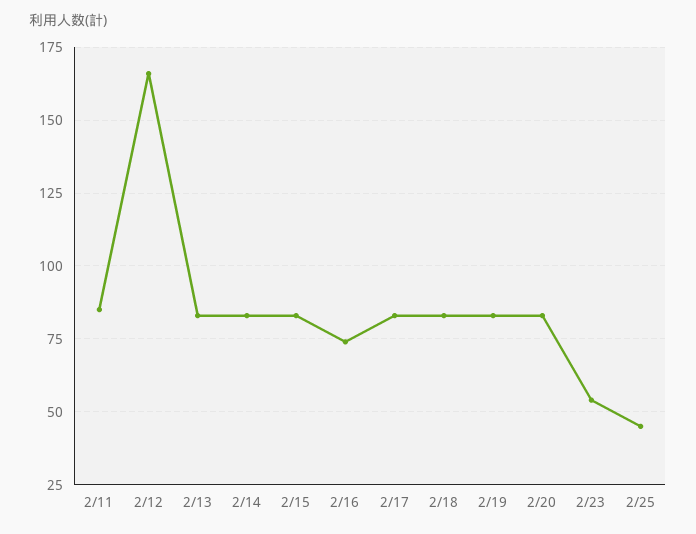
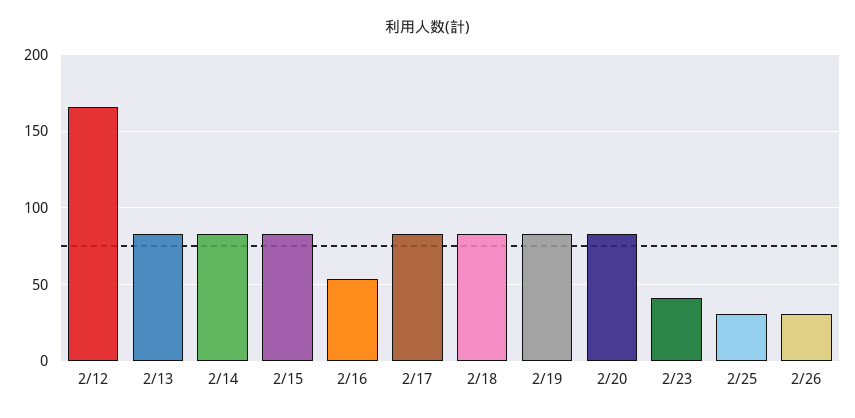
2/11: 85 -> none
2/16: 75 -> 55
2/23: 55 -> 40
2/25: 45 -> 30
2/26: none -> 30

